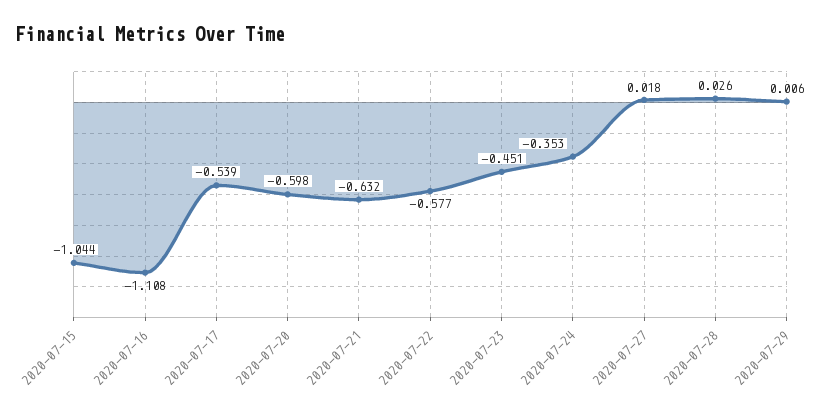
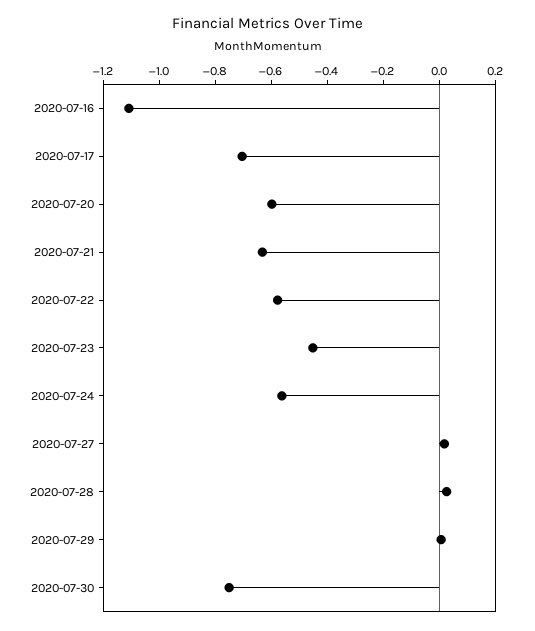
2020-07-15: -1.044 -> none
2020-07-17: -0.539 -> -0.7
2020-07-24: -0.353 -> -0.55
2020-07-30: none -> -0.75

